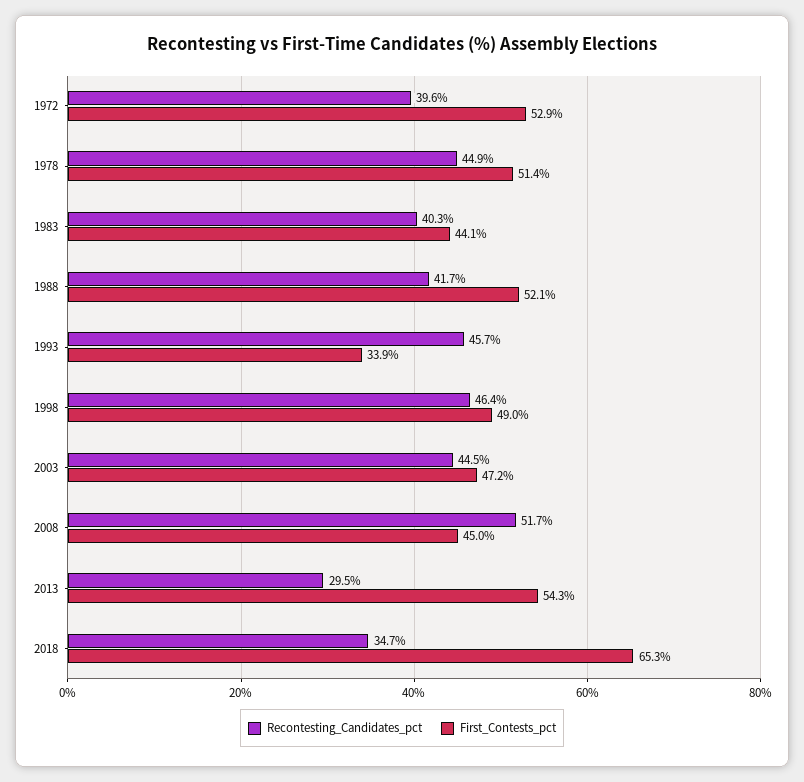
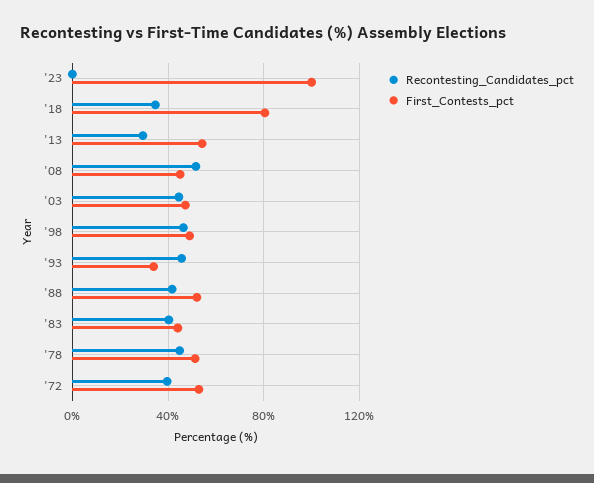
First_Contests_pct, 2018: 65.3 -> 80
Recontesting_Candidates_pct, '23: none -> 0
First_Contests_pct, '23: none -> 100

